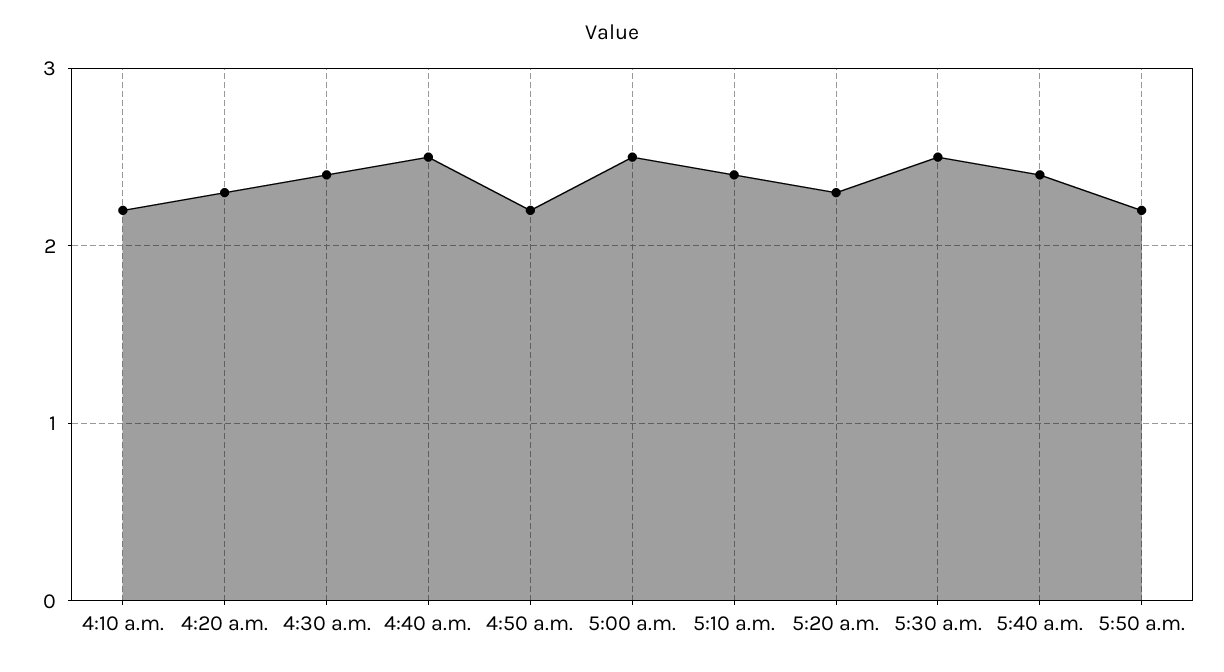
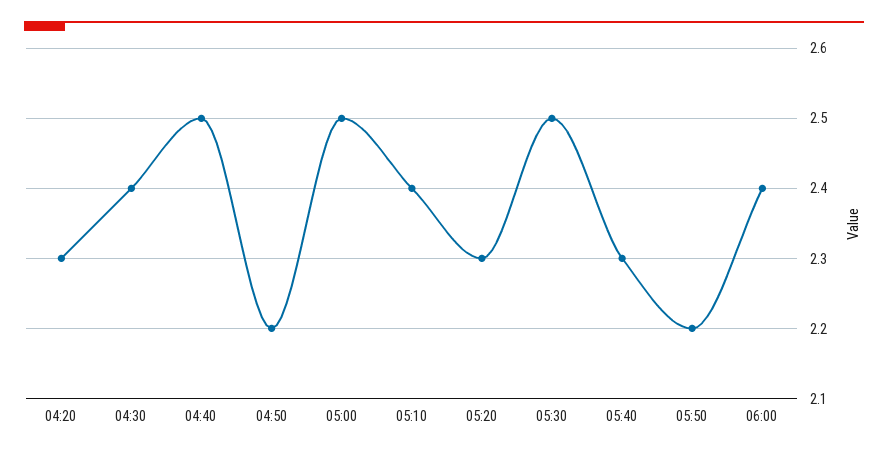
4:10 a.m.: 2.2 -> none
5:40 a.m.: 2.4 -> 2.3
06:00: none -> 2.4

